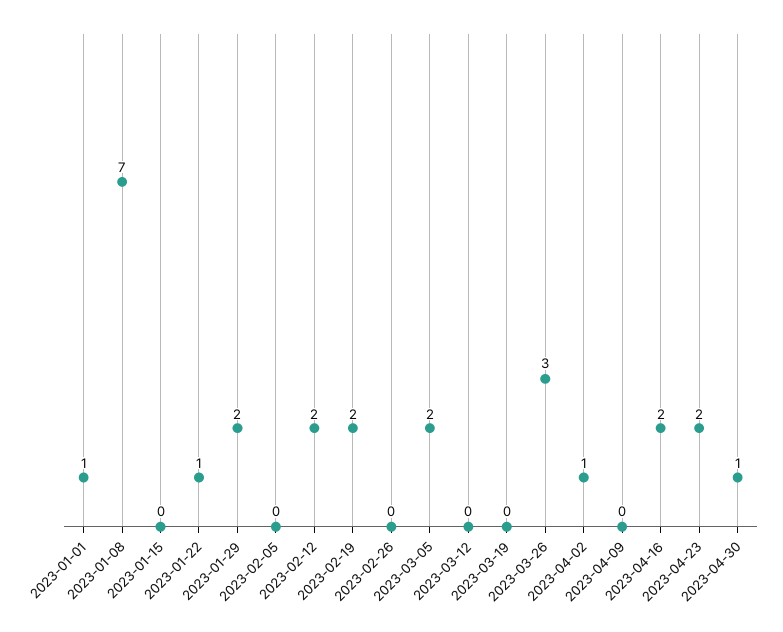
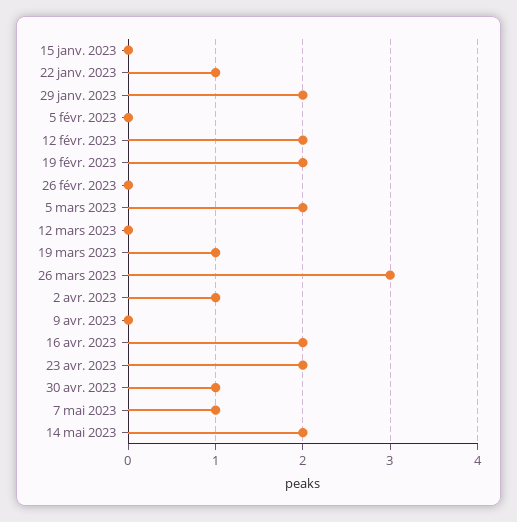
2023-01-01: 1 -> none
2023-01-08: 7 -> none
2023-03-19: 0 -> 1
7 mai 2023: none -> 1
14 mai 2023: none -> 2

